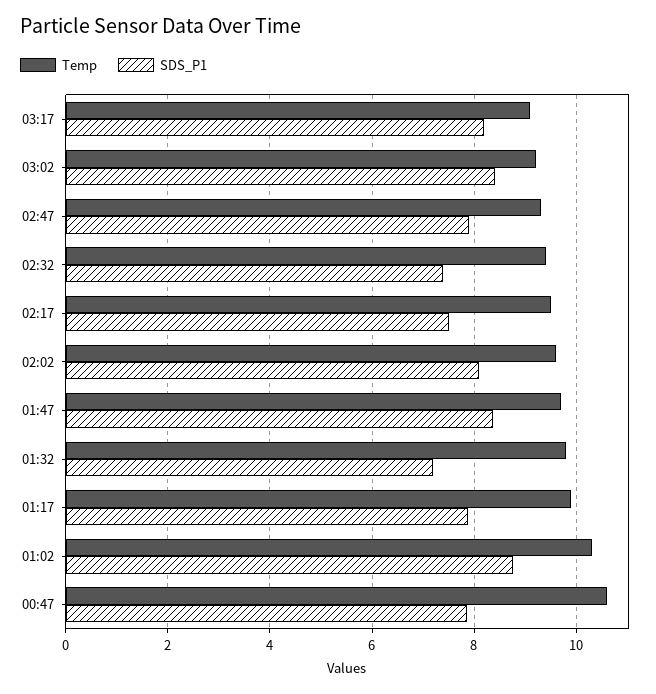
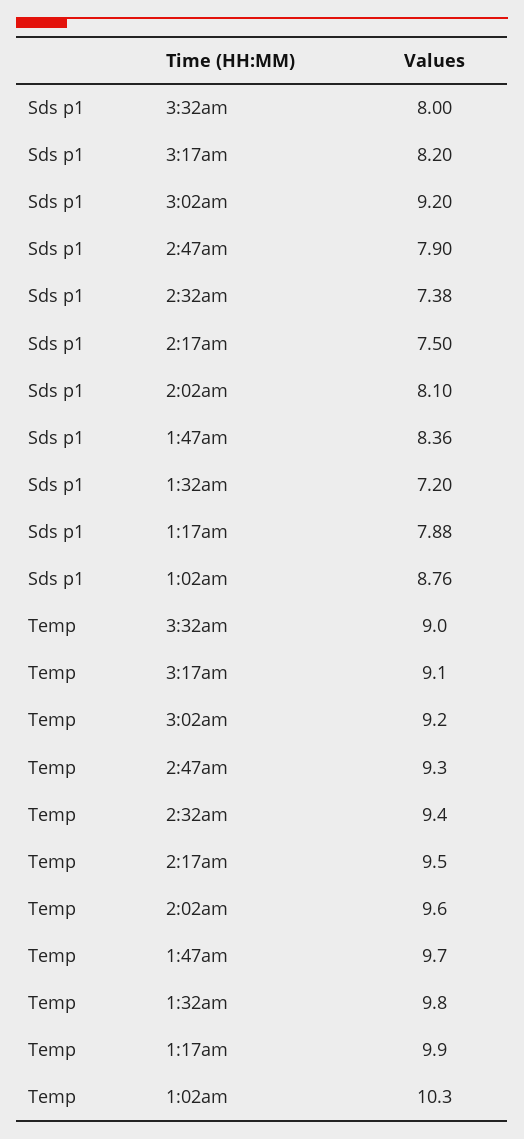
SDS_P1, 03:02: 8.4 -> 9.2
Temp, 00:47: 10.6 -> none
SDS_P1, 00:47: 7.8 -> none
SDS_P1, 3:32am: none -> 8
Temp, 3:32am: none -> 9

